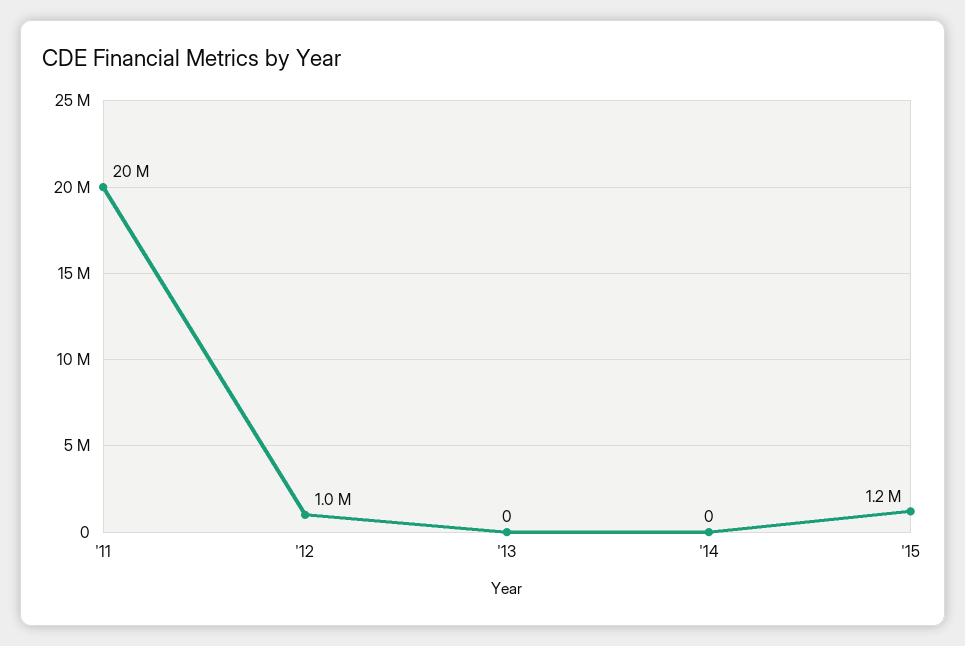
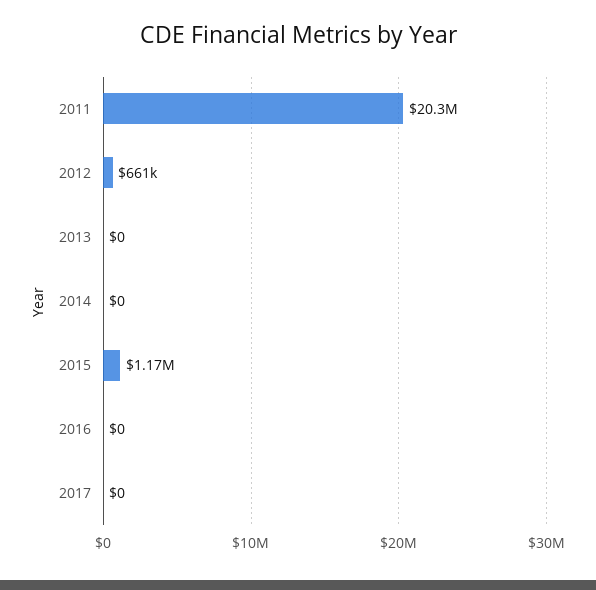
'12: 1000000 -> 661000
2016: none -> 0
2017: none -> 0

